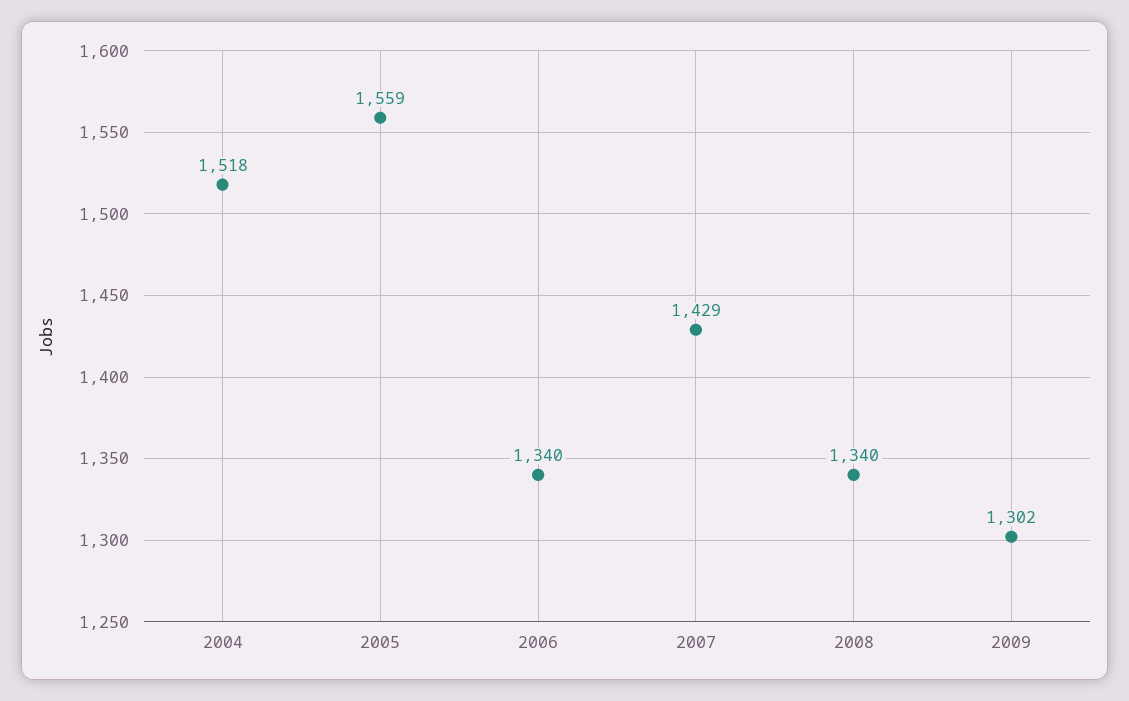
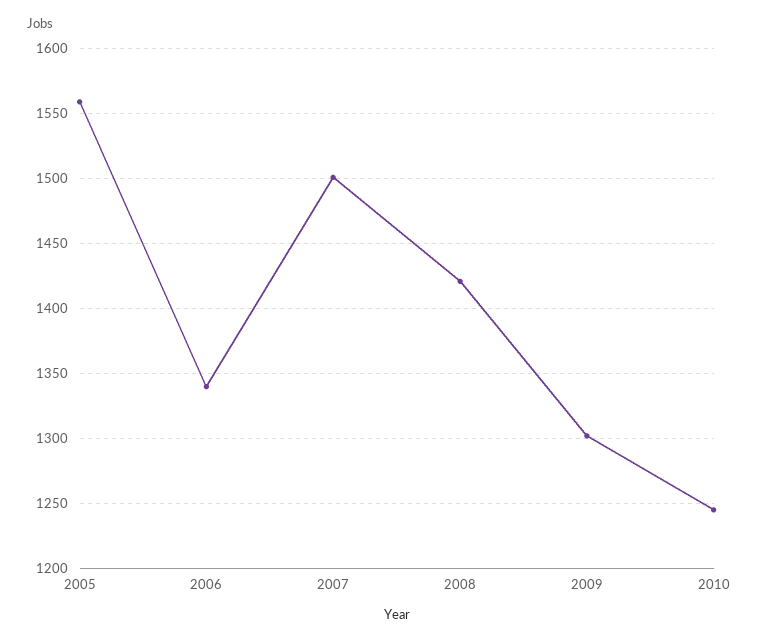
2004: 1518 -> none
2007: 1429 -> 1500
2008: 1340 -> 1420
2010: none -> 1245

